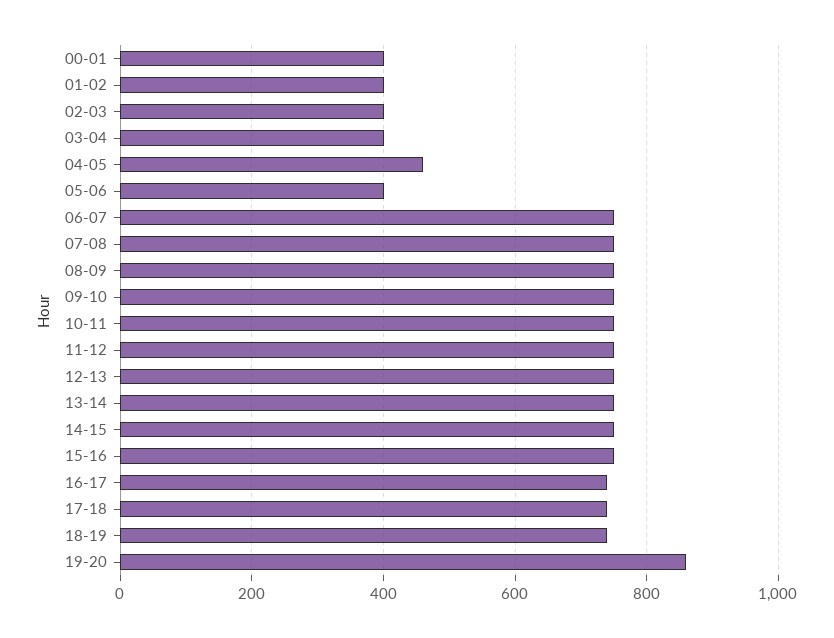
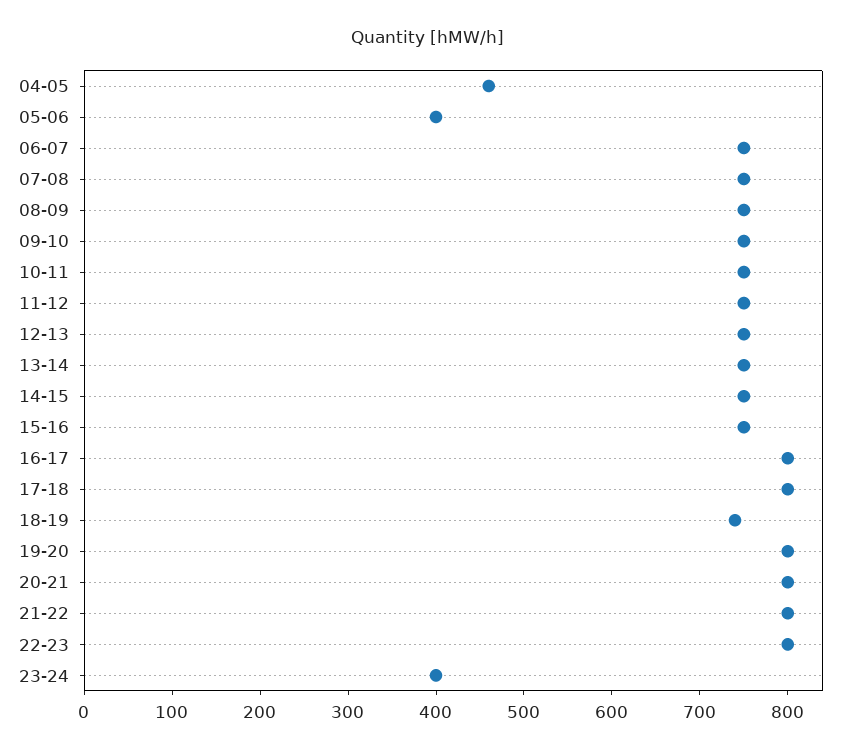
00-01: 400 -> none
01-02: 400 -> none
02-03: 400 -> none
03-04: 400 -> none
16-17: 740 -> 800
17-18: 740 -> 800
19-20: 860 -> 800
20-21: none -> 800
21-22: none -> 800
22-23: none -> 800
23-24: none -> 400

